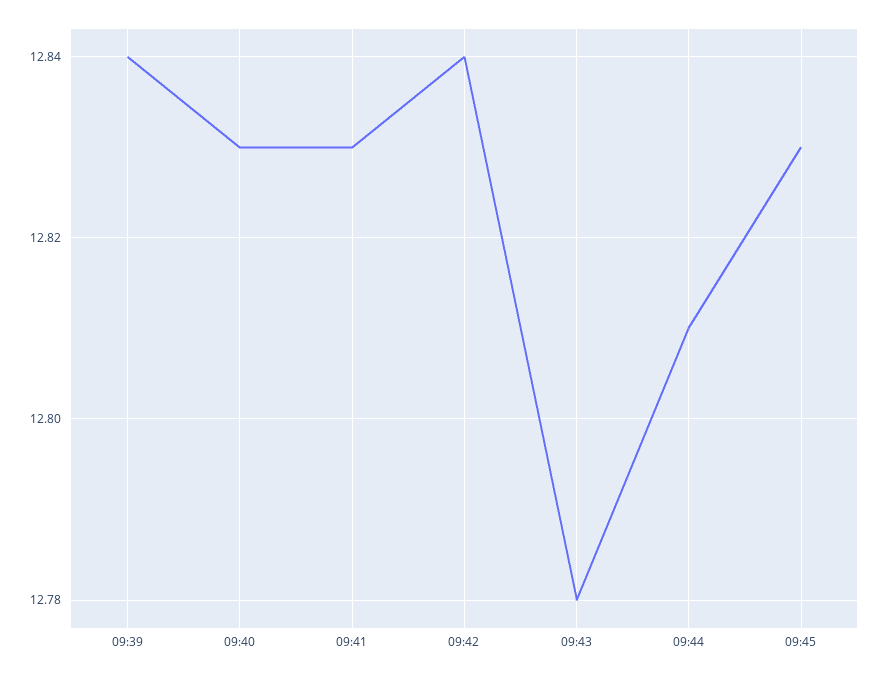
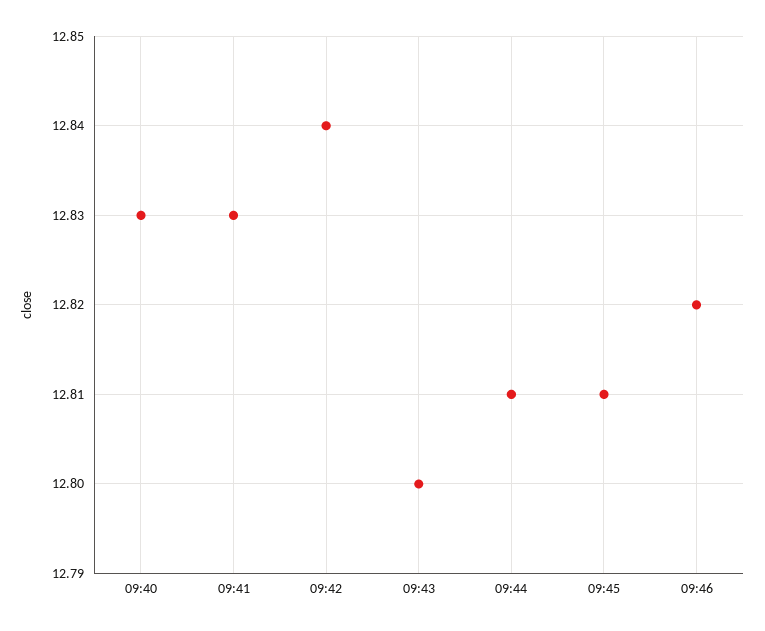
09:39: 12.84 -> none
09:43: 12.78 -> 12.8
09:45: 12.83 -> 12.81
09:46: none -> 12.82

